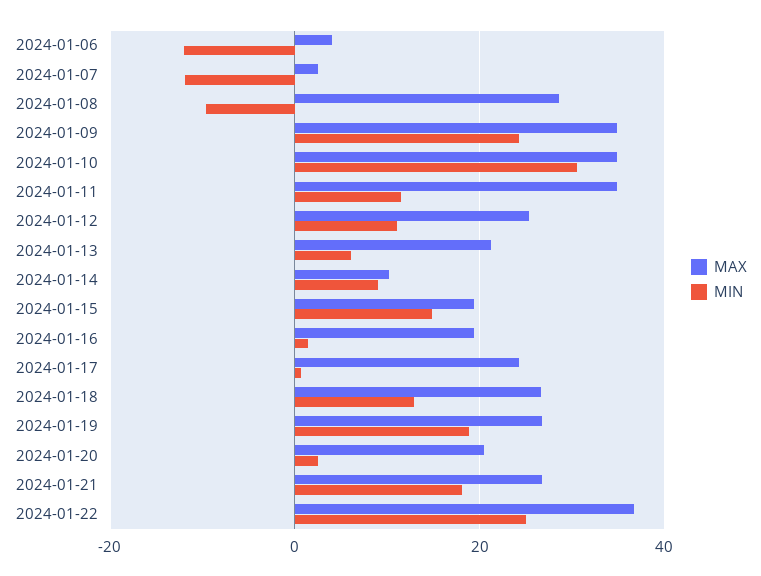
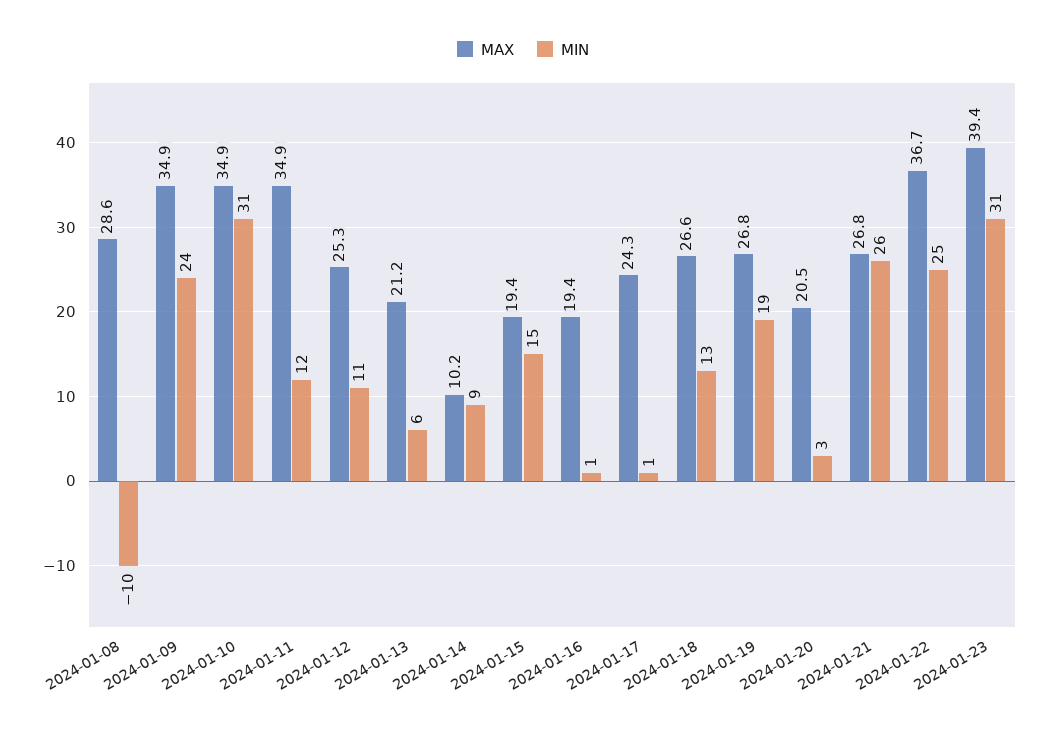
MAX, 2024-01-06: 4 -> none
MIN, 2024-01-06: -12 -> none
MAX, 2024-01-07: 2 -> none
MIN, 2024-01-07: -12 -> none
MIN, 2024-01-21: 18 -> 26
MAX, 2024-01-23: none -> 39.4
MIN, 2024-01-23: none -> 31

